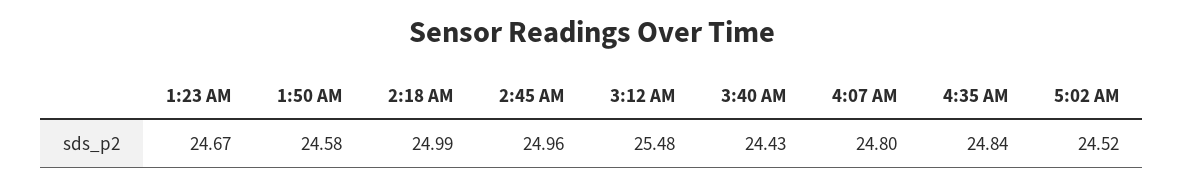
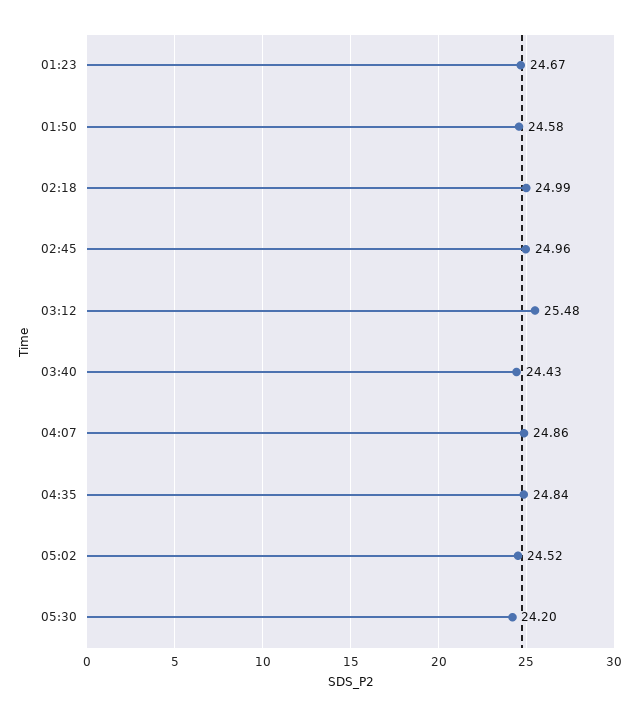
4:07 AM: 24.8 -> 24.86
05:30: none -> 24.2

